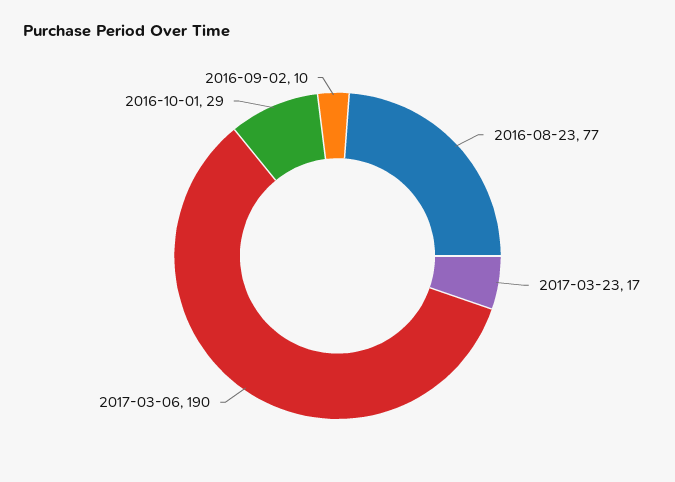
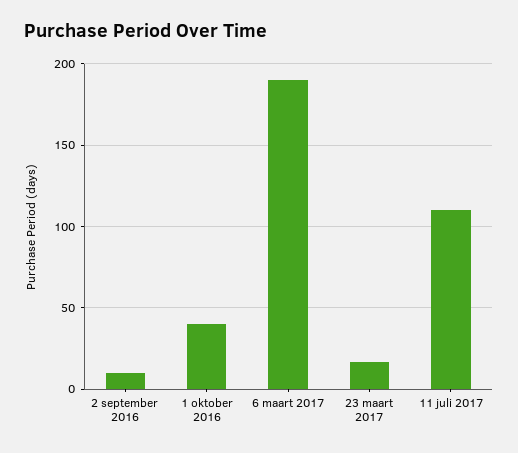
2016-08-23: 77 -> none
2016-10-01: 29 -> 40
11 juli 2017: none -> 110

